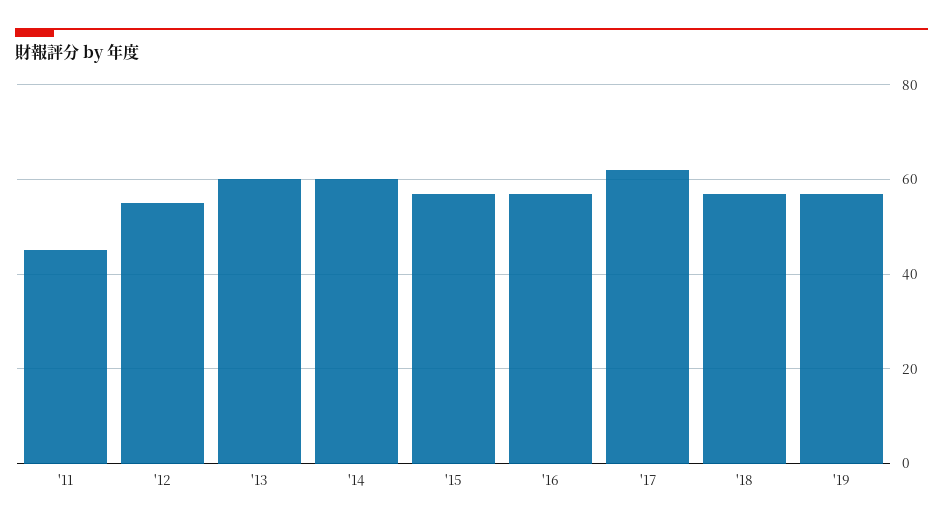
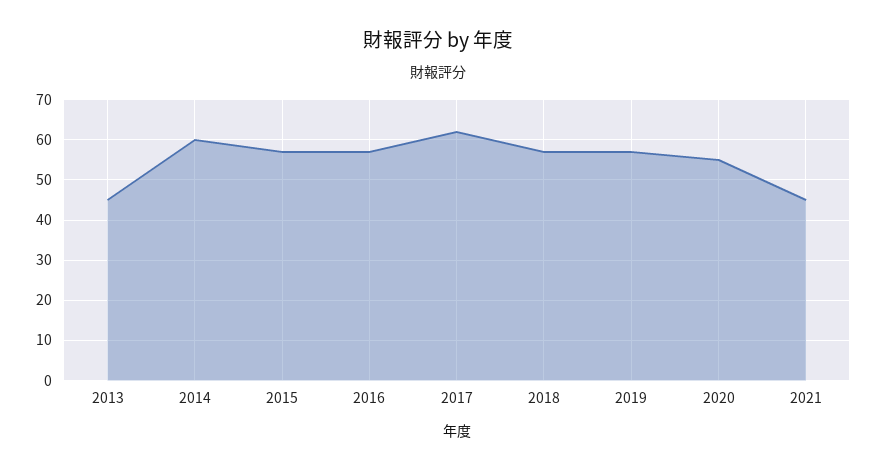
'11: 45 -> none
'12: 55 -> none
'13: 60 -> 45
2020: none -> 55
2021: none -> 45

